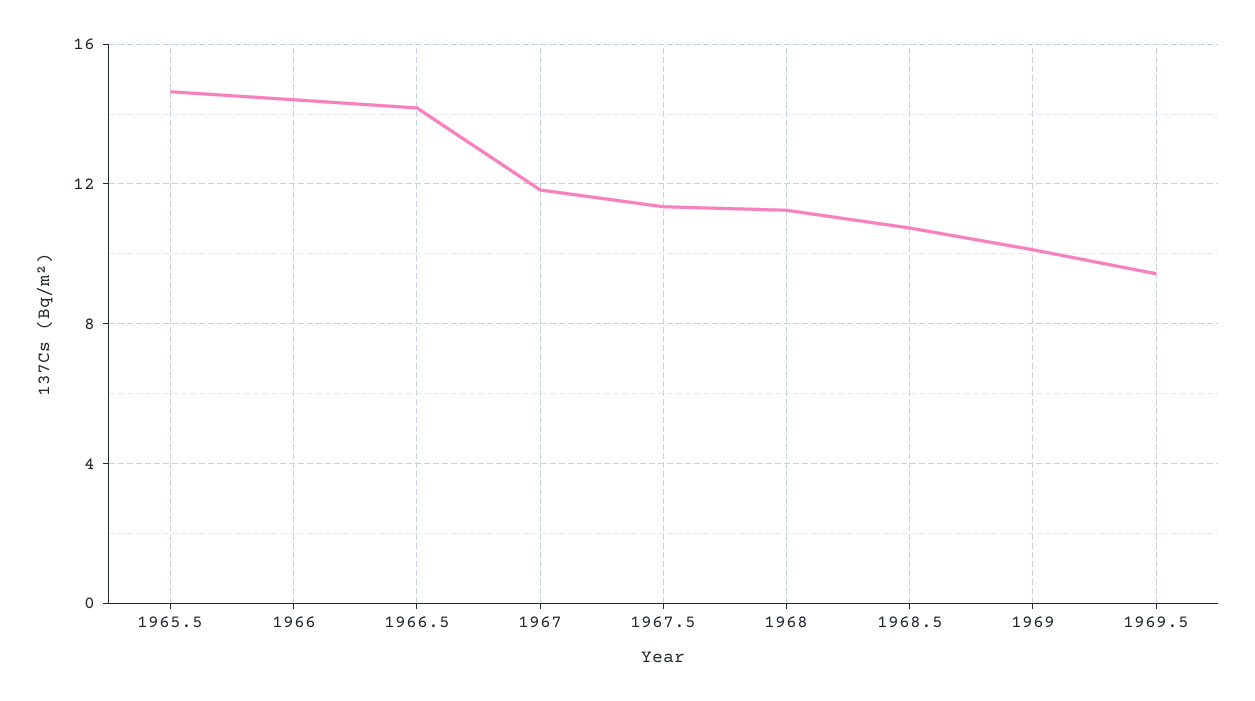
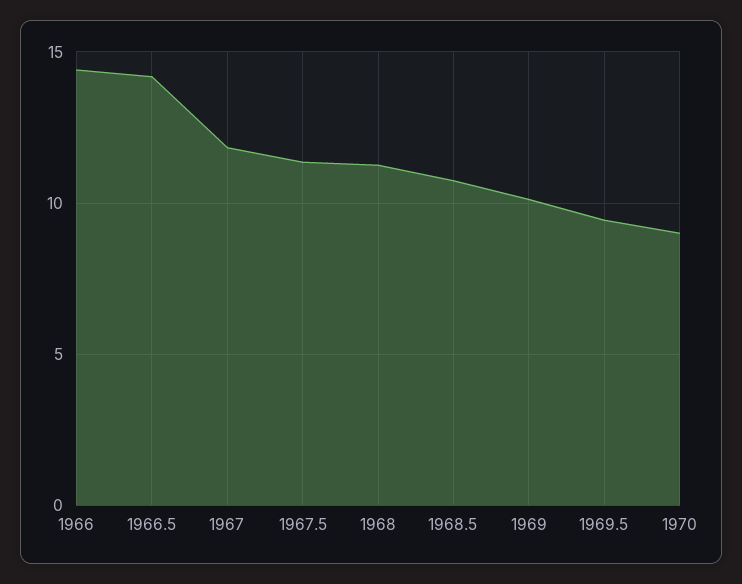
1965.5: 14.5 -> none
1970: none -> 9

